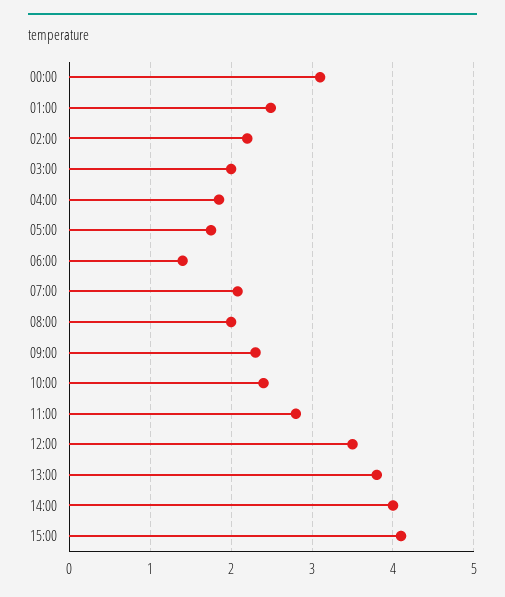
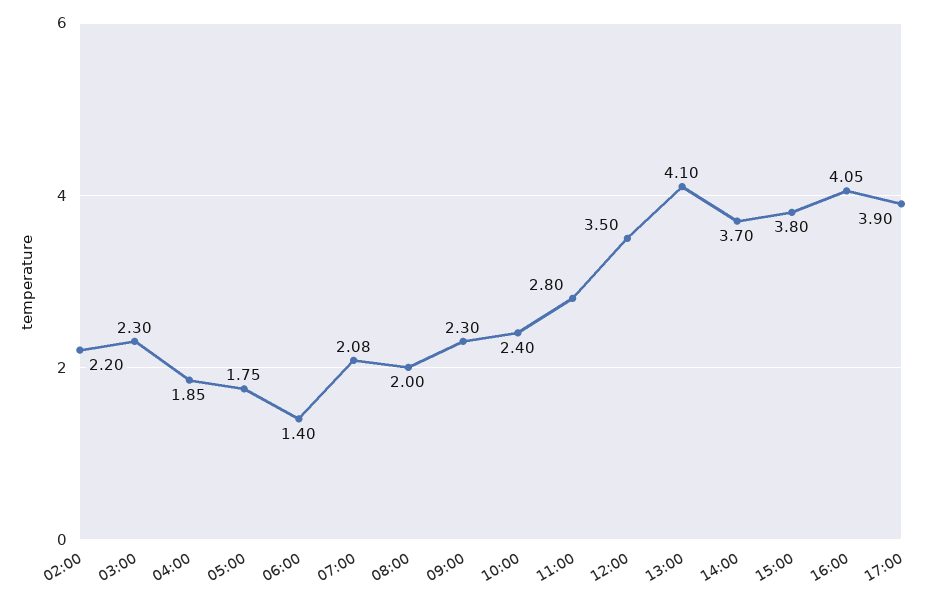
00:00: 3.1 -> none
01:00: 2.5 -> none
03:00: 2 -> 2.3
13:00: 3.8 -> 4.1
14:00: 4 -> 3.7
15:00: 4.1 -> 3.8
16:00: none -> 4.05
17:00: none -> 3.9

